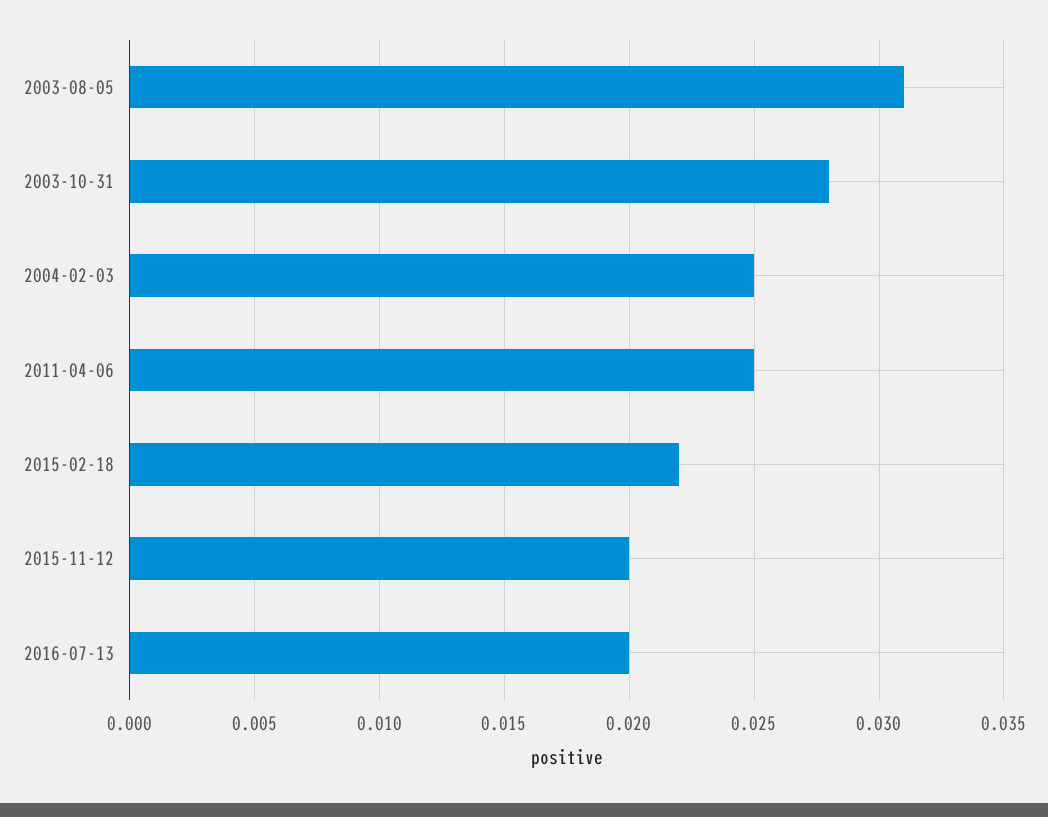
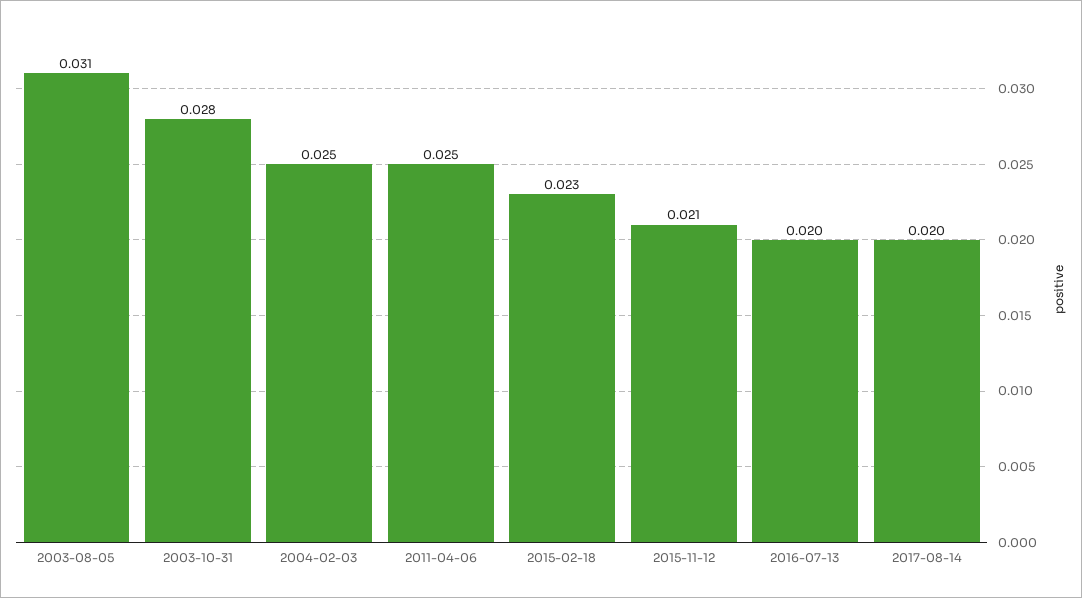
2015-02-18: 0.022 -> 0.023
2015-11-12: 0.02 -> 0.021
2017-08-14: none -> 0.02

